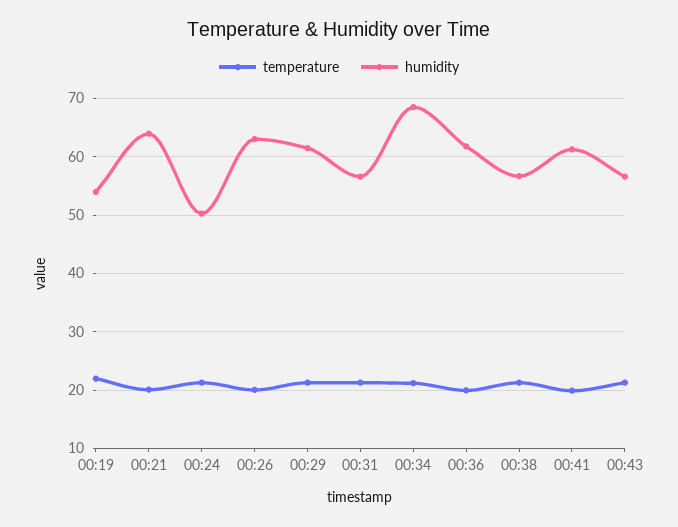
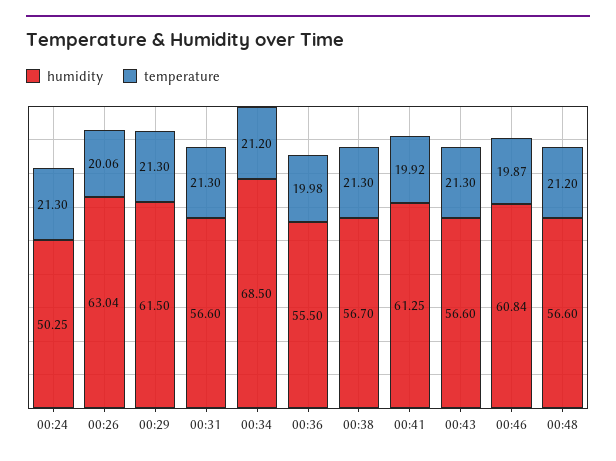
temperature, 00:19: 22 -> none
humidity, 00:19: 54 -> none
temperature, 00:21: 20 -> none
humidity, 00:21: 64 -> none
humidity, 00:36: 62 -> 55.5
humidity, 00:46: none -> 60.84
temperature, 00:46: none -> 19.87
humidity, 00:48: none -> 56.6
temperature, 00:48: none -> 21.2

